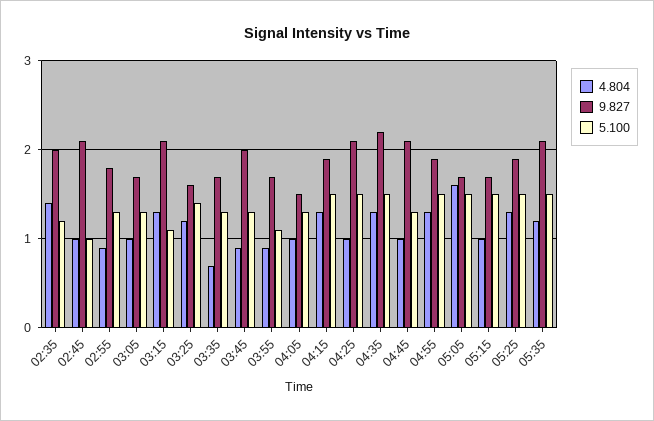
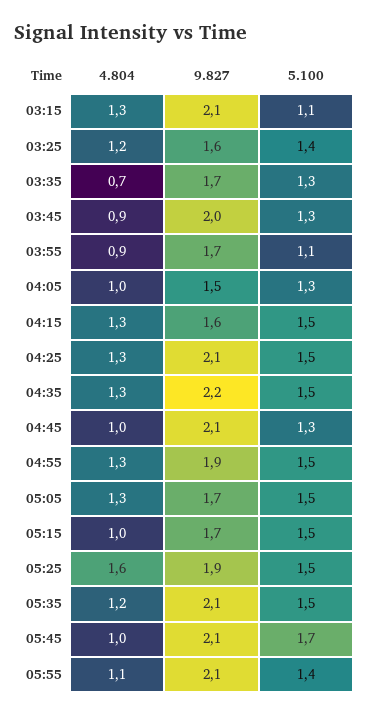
4.804, 02:35: 1.4 -> none
9.827, 02:35: 2 -> none
5.100, 02:35: 1.2 -> none
4.804, 02:45: 1 -> none
9.827, 02:45: 2.1 -> none
5.100, 02:45: 1 -> none
4.804, 02:55: 0.9 -> none
9.827, 02:55: 1.8 -> none
5.100, 02:55: 1.3 -> none
4.804, 03:05: 1 -> none
9.827, 03:05: 1.7 -> none
5.100, 03:05: 1.3 -> none
9.827, 04:15: 1.9 -> 1.6
4.804, 04:25: 1 -> 1.3
4.804, 05:05: 1.6 -> 1.3
4.804, 05:25: 1.3 -> 1.6
4.804, 05:45: none -> 1
9.827, 05:45: none -> 2.1
5.100, 05:45: none -> 1.7
4.804, 05:55: none -> 1.1
9.827, 05:55: none -> 2.1
5.100, 05:55: none -> 1.4

